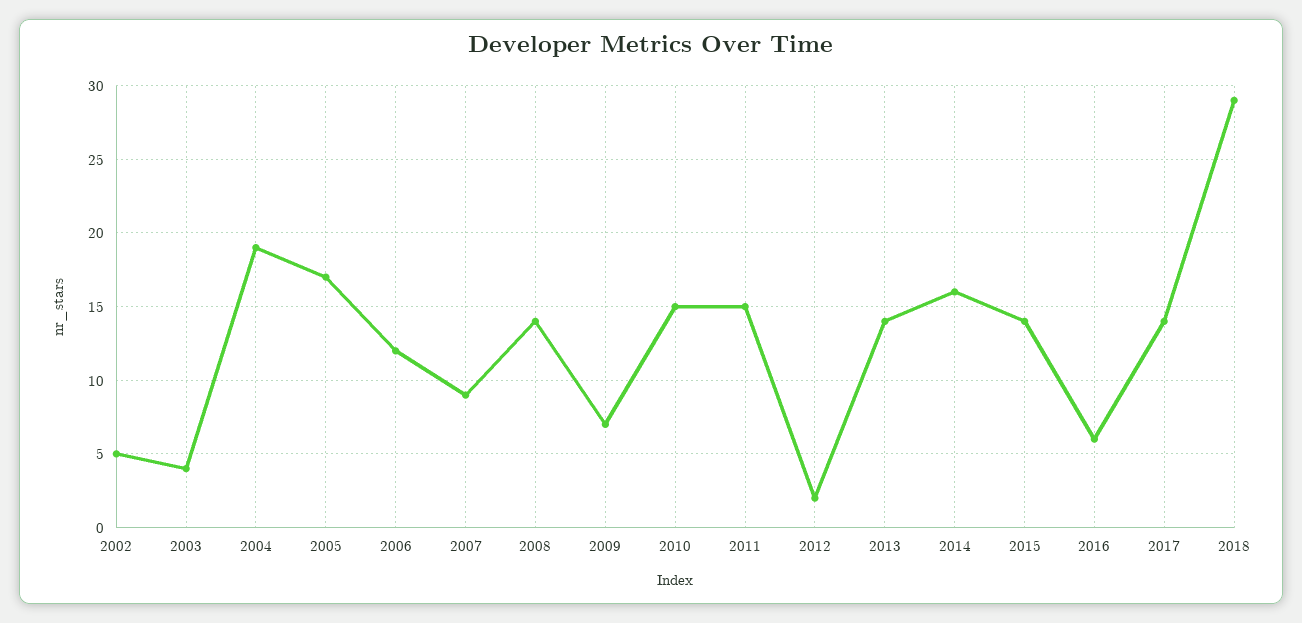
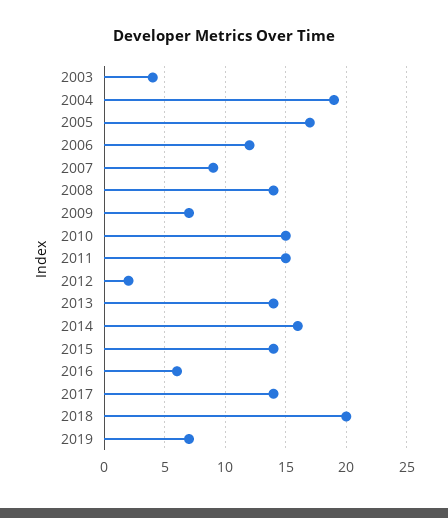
2002: 5 -> none
2018: 29 -> 20
2019: none -> 7

